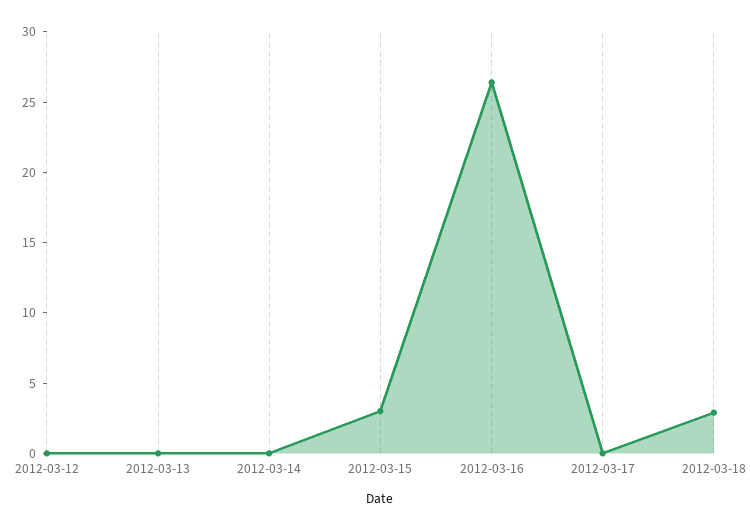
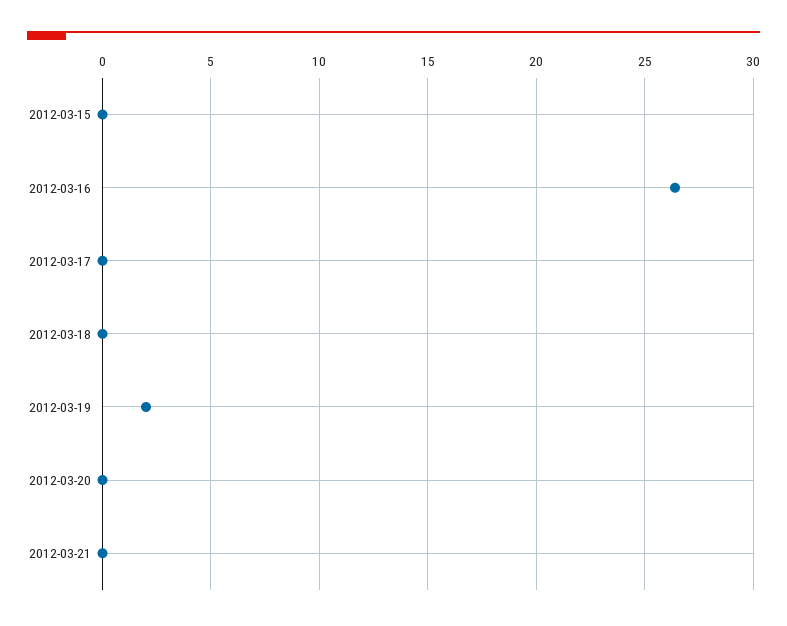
2012-03-12: 0 -> none
2012-03-13: 0 -> none
2012-03-14: 0 -> none
2012-03-15: 3 -> 0
2012-03-18: 3 -> 0
2012-03-19: none -> 2
2012-03-20: none -> 0
2012-03-21: none -> 0

